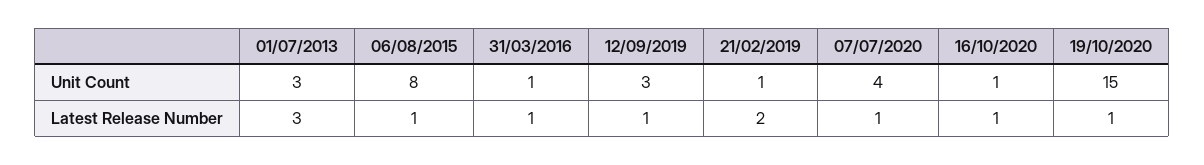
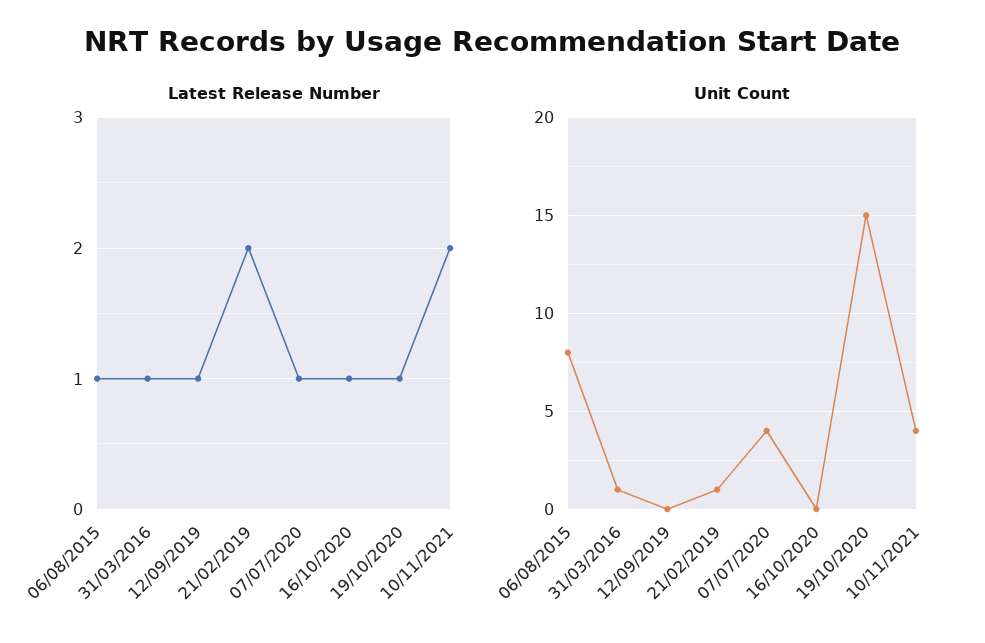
Unit Count, 01/07/2013: 3 -> none
Unit Count, 12/09/2019: 3 -> 0
Unit Count, 16/10/2020: 1 -> 0
Latest Release Number, 01/07/2013: 3 -> none
Latest Release Number, 10/11/2021: none -> 2
Unit Count, 10/11/2021: none -> 4

